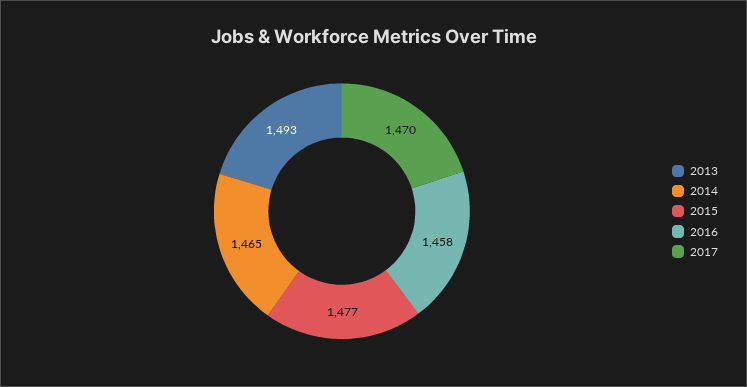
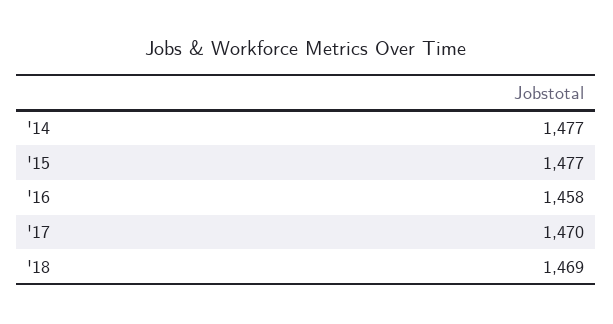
2013: 1493 -> none
2014: 1465 -> 1477
'18: none -> 1469

